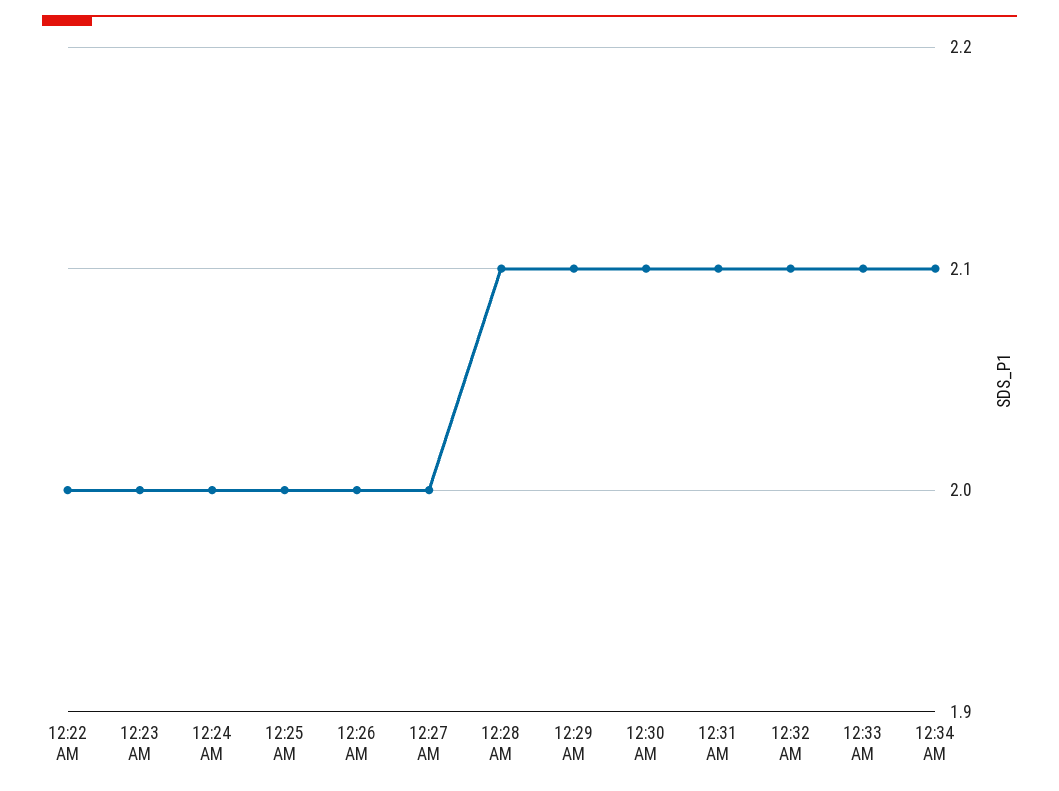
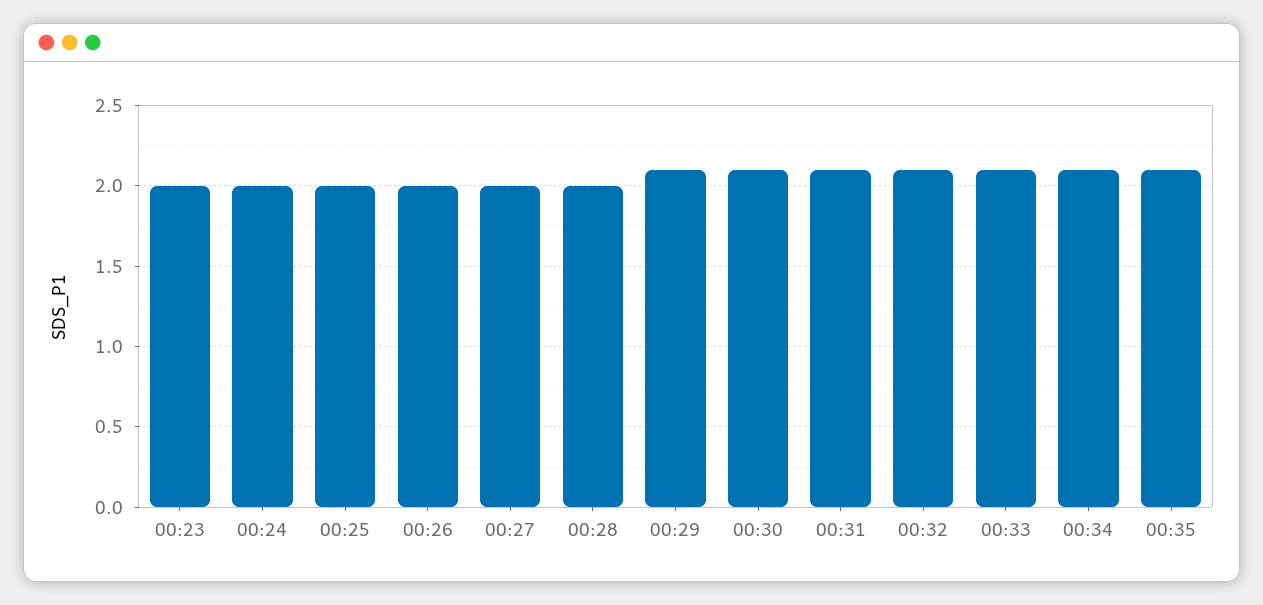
12:22 AM: 2 -> none
12:28 AM: 2.1 -> 2
00:35: none -> 2.1

